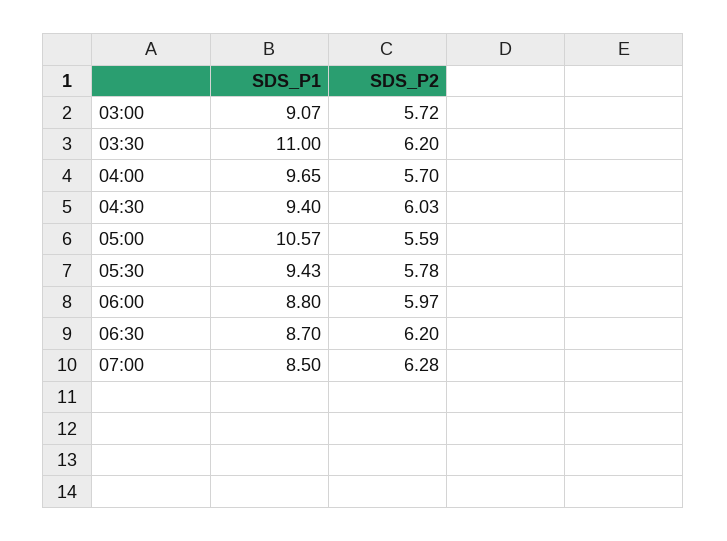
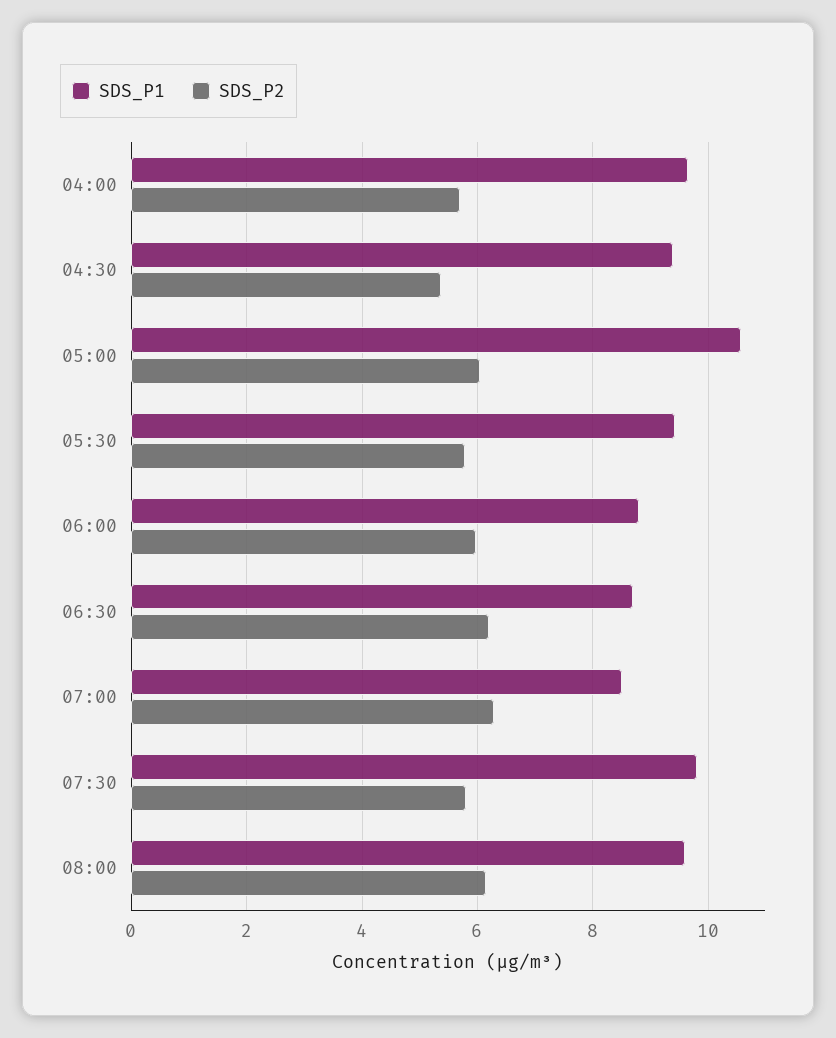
SDS_P1, 03:00: 9.07 -> none
SDS_P2, 03:00: 5.72 -> none
SDS_P1, 03:30: 11 -> none
SDS_P2, 03:30: 6.2 -> none
SDS_P2, 04:30: 6.03 -> 5.4
SDS_P2, 05:00: 5.59 -> 6
SDS_P1, 07:30: none -> 9.8
SDS_P2, 07:30: none -> 5.8
SDS_P1, 08:00: none -> 9.6
SDS_P2, 08:00: none -> 6.2

